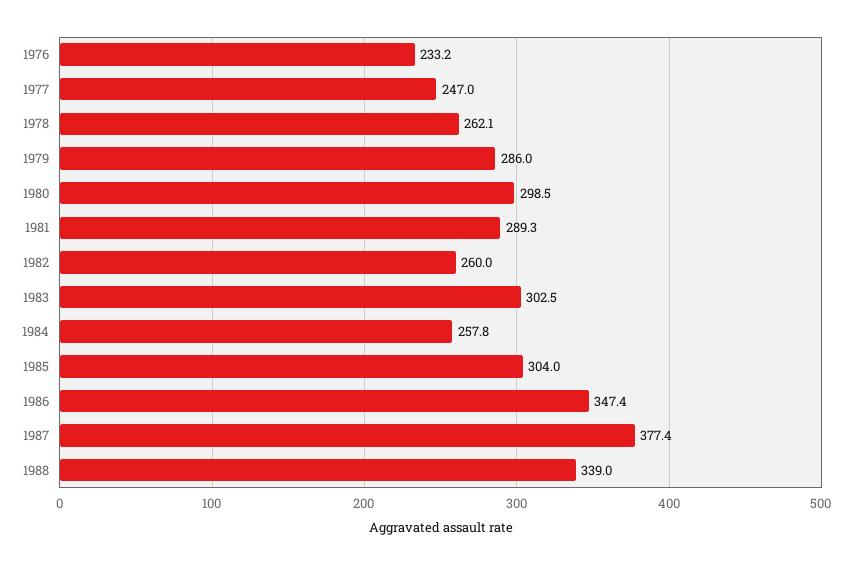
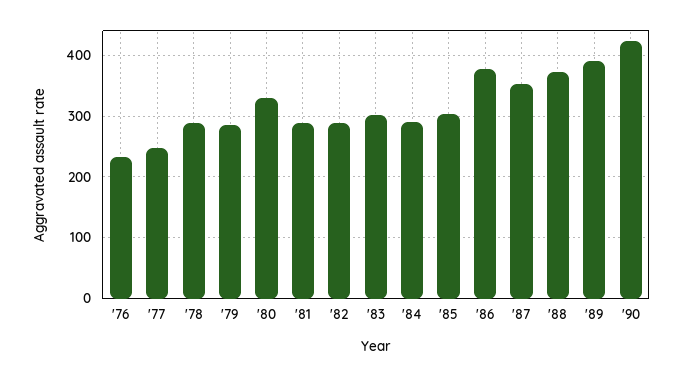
1978: 262.1 -> 290
1980: 298.5 -> 330
1982: 260 -> 290
1984: 257.8 -> 290
1986: 347.4 -> 380
1987: 377.4 -> 350
1988: 339 -> 370
'89: none -> 390
'90: none -> 420

